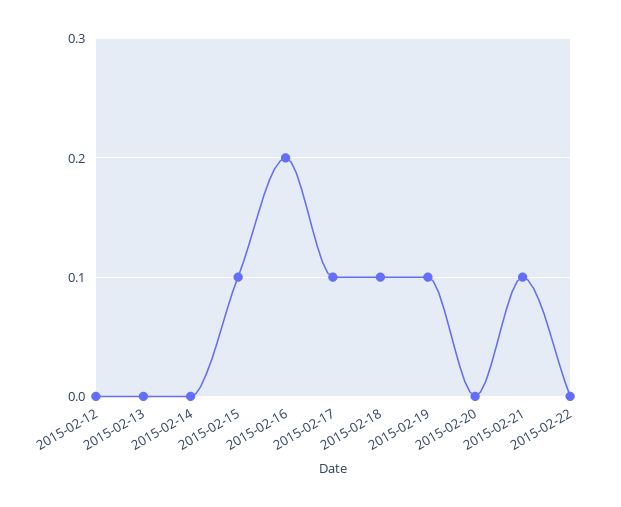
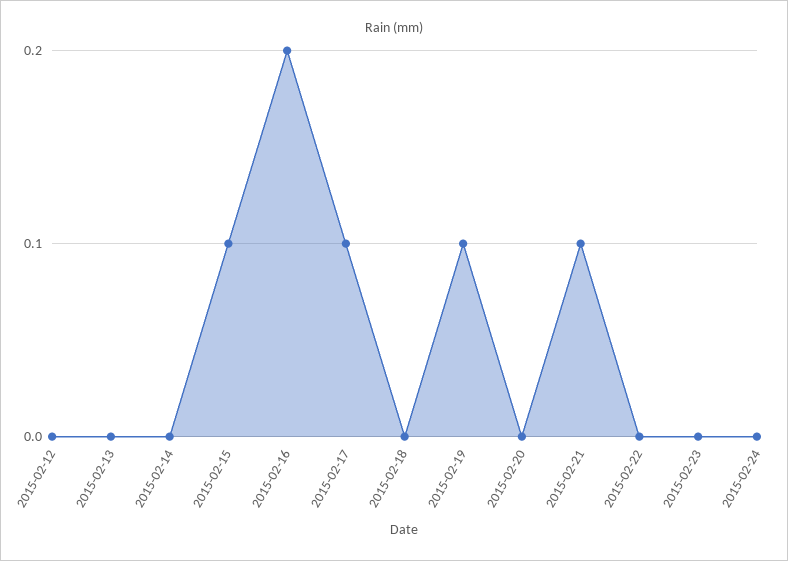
2015-02-18: 0.1 -> 0
2015-02-23: none -> 0
2015-02-24: none -> 0

